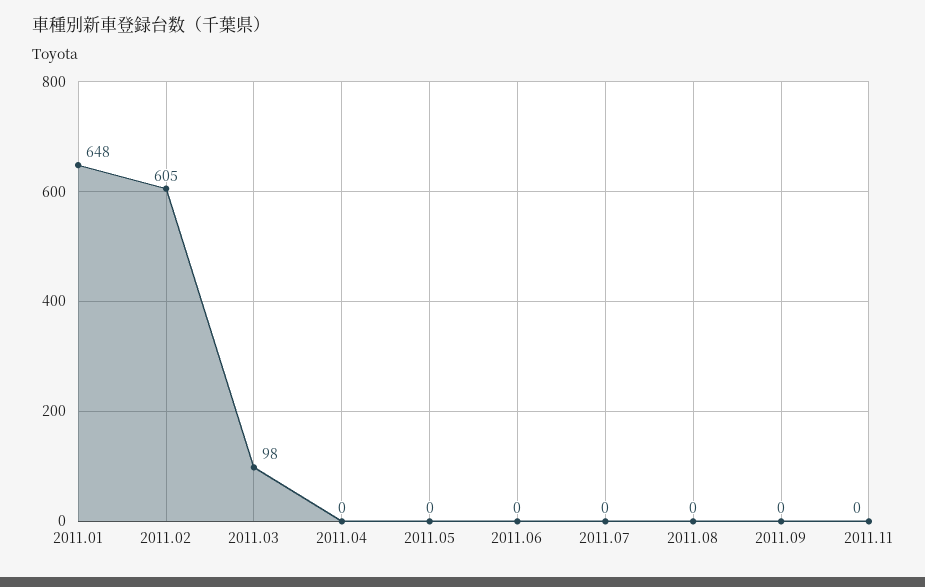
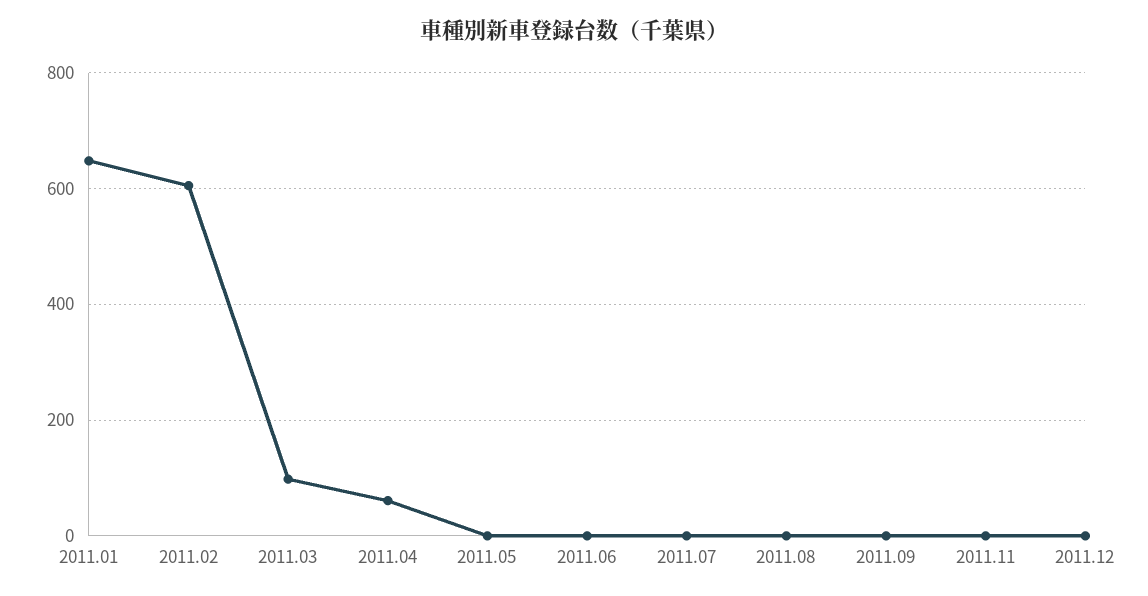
2011.04: 0 -> 60
2011.12: none -> 0

